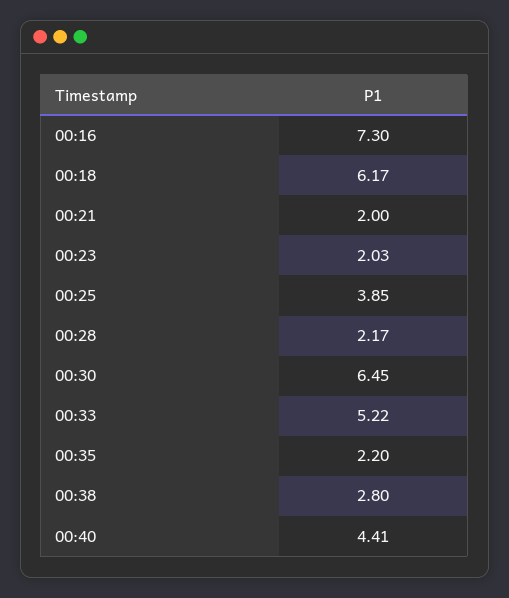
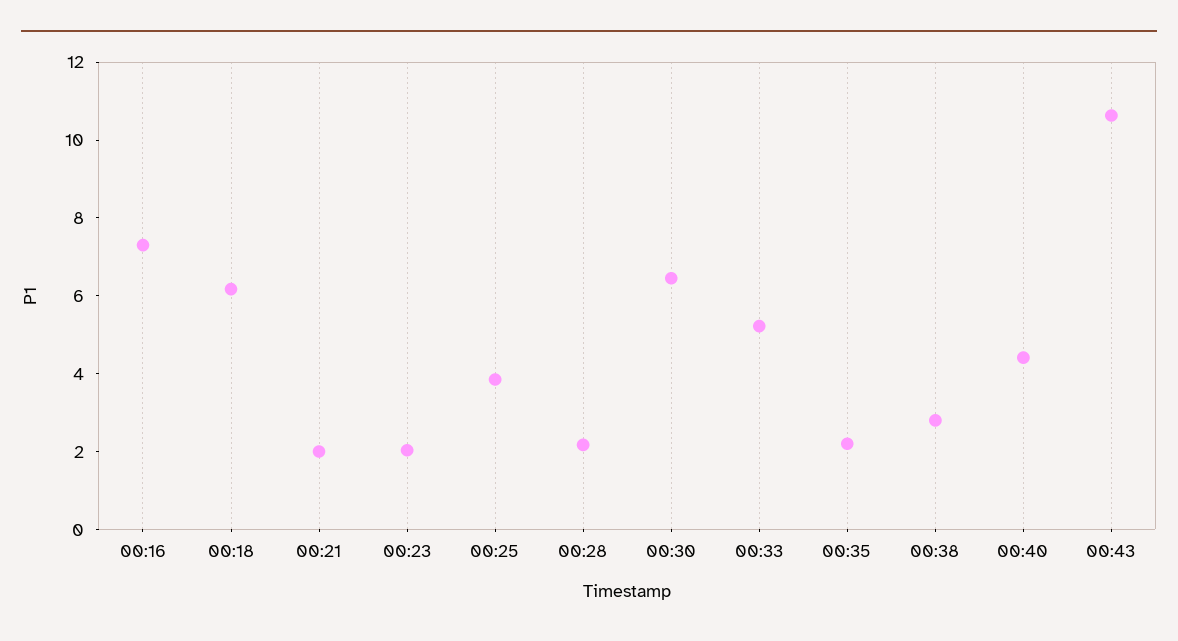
00:43: none -> 10.5

